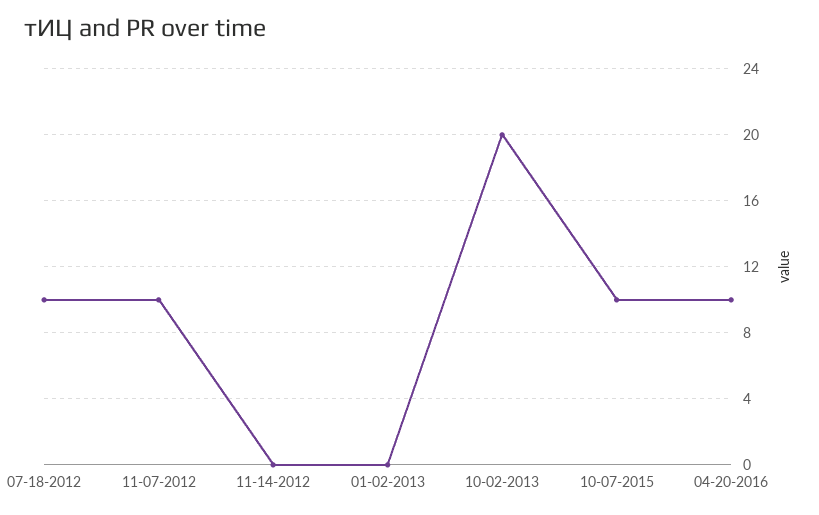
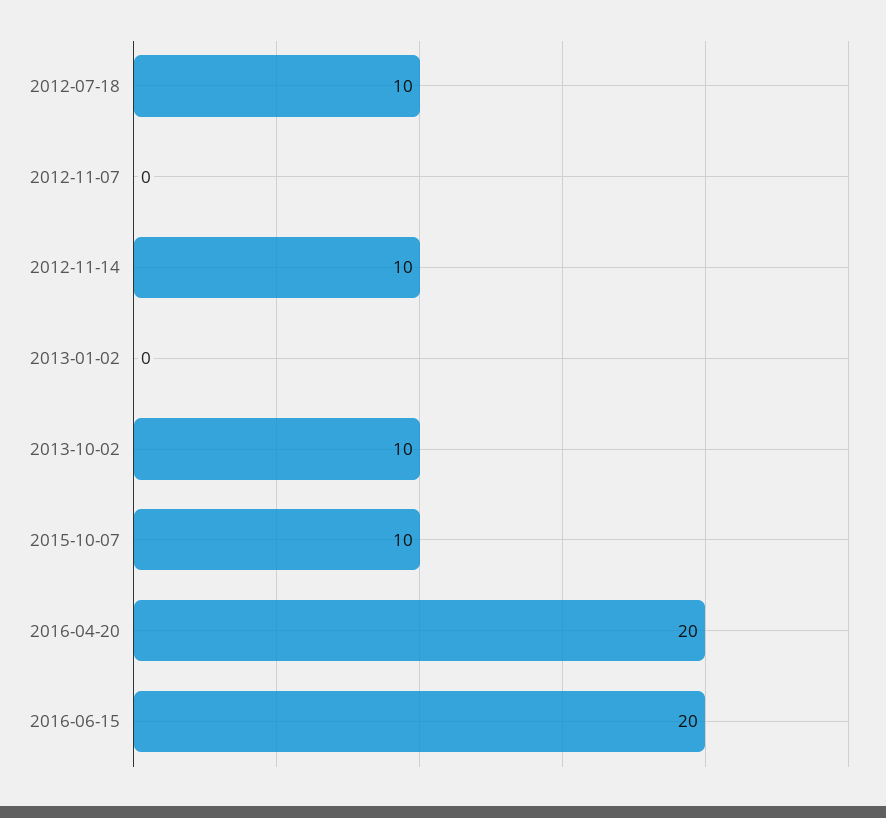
11-07-2012: 10 -> 0
11-14-2012: 0 -> 10
10-02-2013: 20 -> 10
04-20-2016: 10 -> 20
2016-06-15: none -> 20

